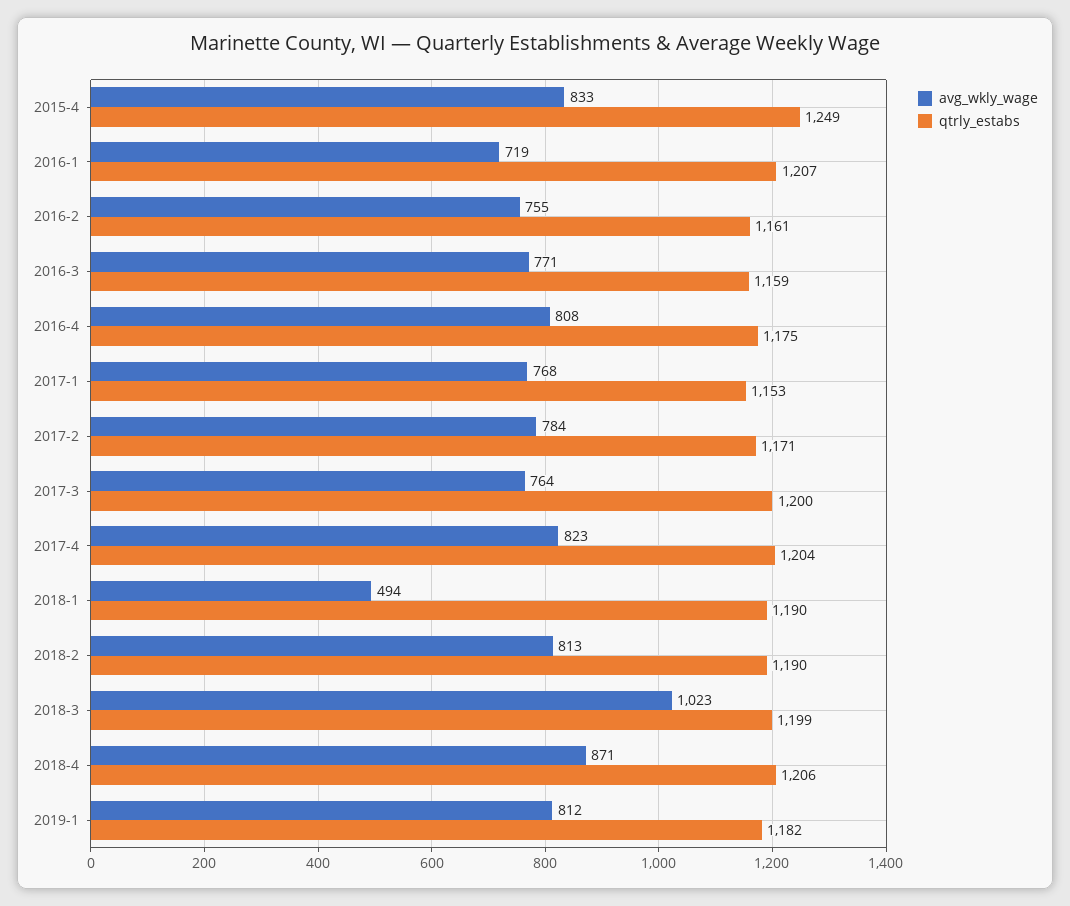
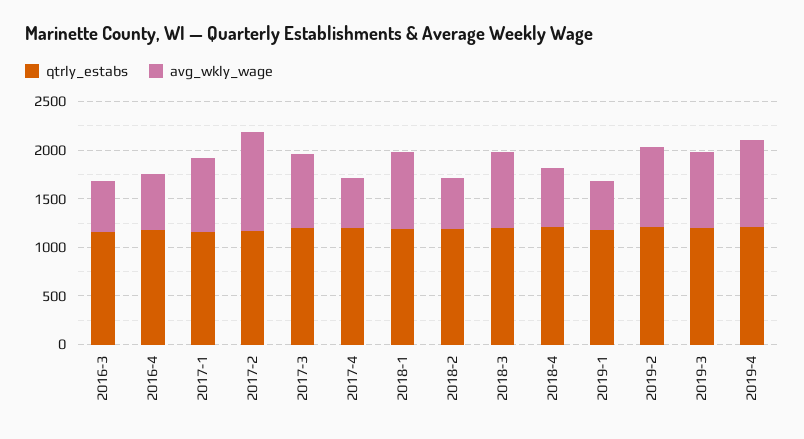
avg_wkly_wage, 2015-4: 833 -> none
qtrly_estabs, 2015-4: 1249 -> none
avg_wkly_wage, 2016-1: 719 -> none
qtrly_estabs, 2016-1: 1207 -> none
avg_wkly_wage, 2016-2: 755 -> none
qtrly_estabs, 2016-2: 1161 -> none
avg_wkly_wage, 2016-3: 771 -> 500
avg_wkly_wage, 2016-4: 808 -> 600
avg_wkly_wage, 2017-2: 784 -> 1000
avg_wkly_wage, 2017-4: 823 -> 500
avg_wkly_wage, 2018-1: 494 -> 800
avg_wkly_wage, 2018-2: 813 -> 500
avg_wkly_wage, 2018-3: 1023 -> 800
avg_wkly_wage, 2018-4: 871 -> 600
avg_wkly_wage, 2019-1: 812 -> 500
qtrly_estabs, 2019-2: none -> 1200
avg_wkly_wage, 2019-2: none -> 800
qtrly_estabs, 2019-3: none -> 1200
avg_wkly_wage, 2019-3: none -> 800
qtrly_estabs, 2019-4: none -> 1200
avg_wkly_wage, 2019-4: none -> 900

